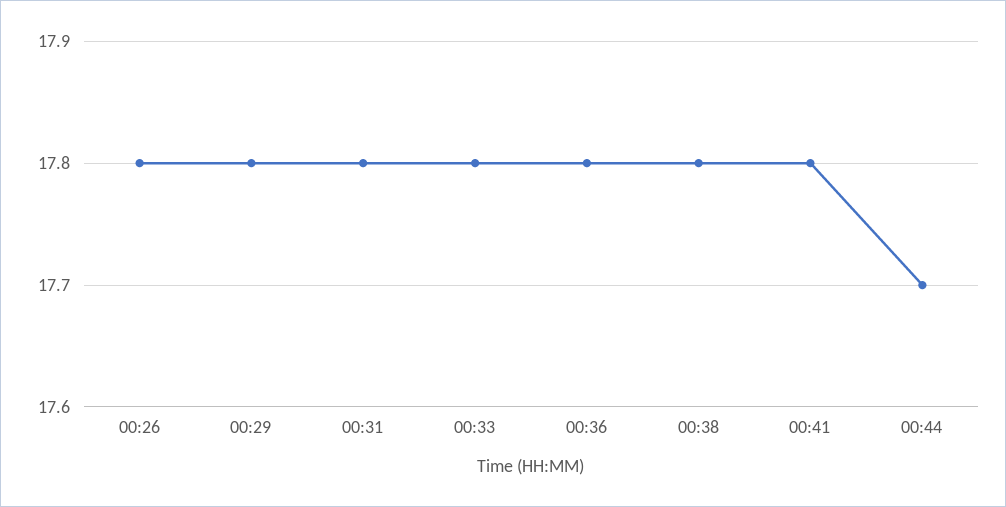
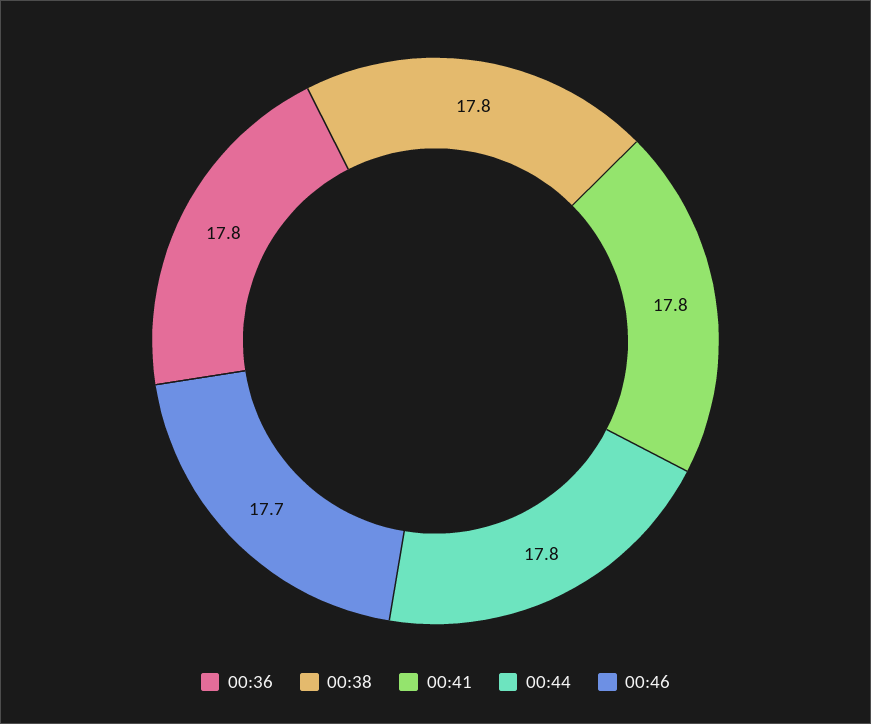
00:26: 17.8 -> none
00:29: 17.8 -> none
00:31: 17.8 -> none
00:33: 17.8 -> none
00:44: 17.7 -> 17.8
00:46: none -> 17.7

